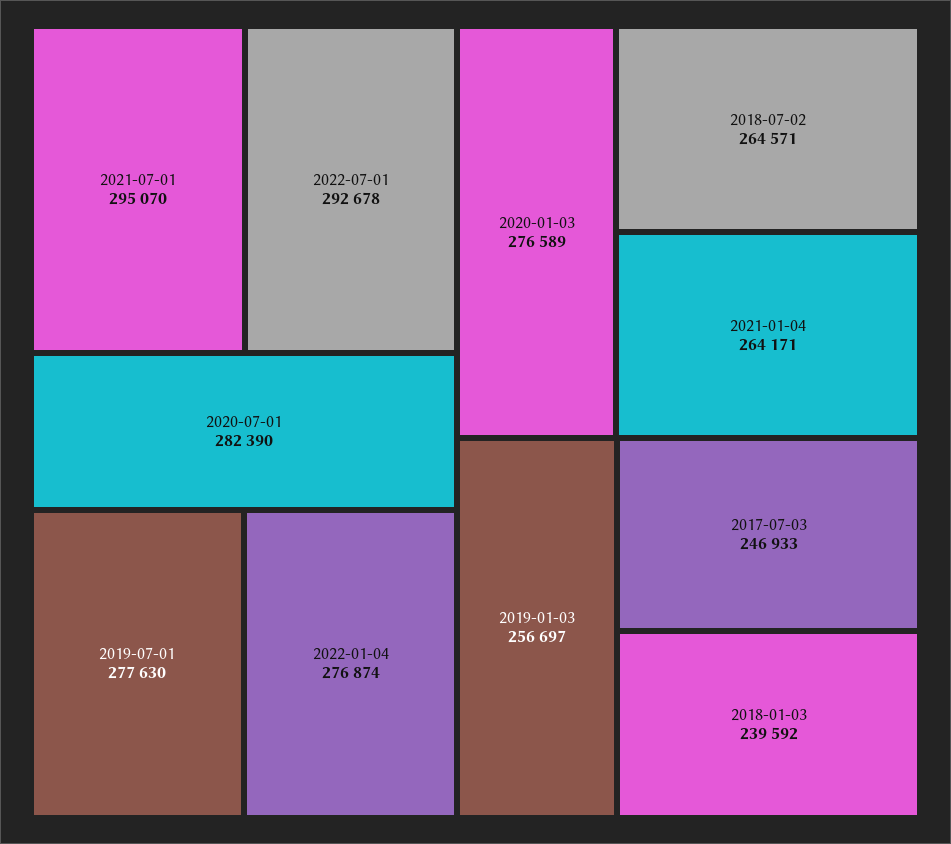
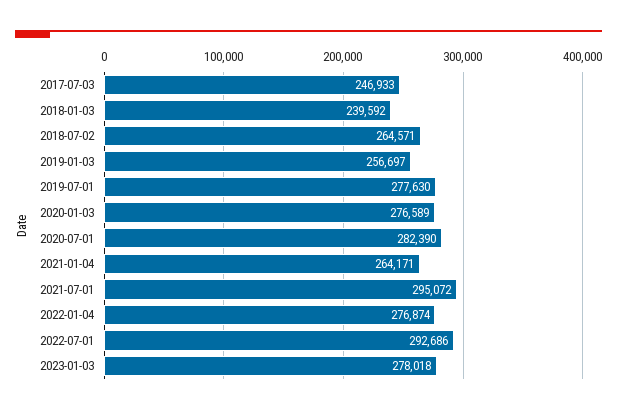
2021-07-01: 295070 -> 295072
2022-07-01: 292678 -> 292686
2023-01-03: none -> 278018

